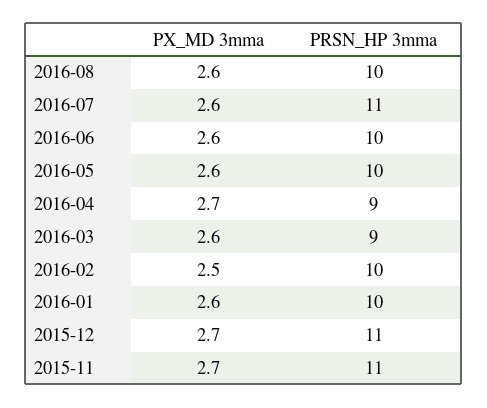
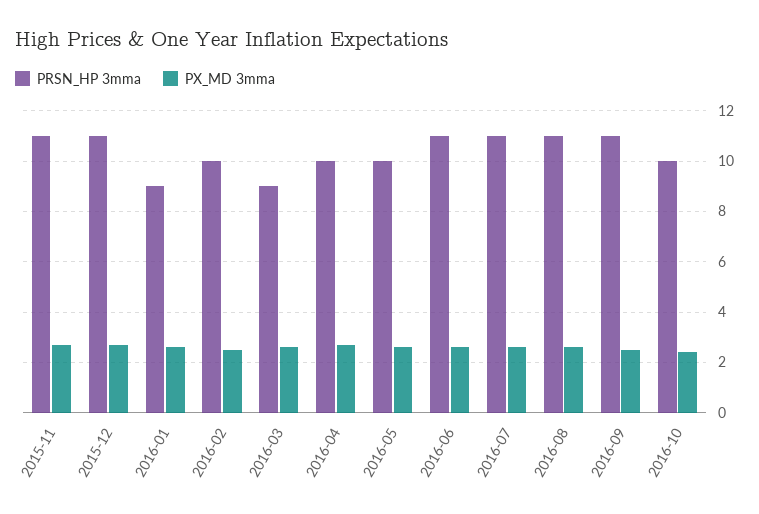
PRSN_HP 3mma, 2016-08: 10 -> 11
PRSN_HP 3mma, 2016-06: 10 -> 11
PRSN_HP 3mma, 2016-04: 9 -> 10
PRSN_HP 3mma, 2016-01: 10 -> 9
PRSN_HP 3mma, 2016-09: none -> 11
PX_MD 3mma, 2016-09: none -> 2.5
PRSN_HP 3mma, 2016-10: none -> 10
PX_MD 3mma, 2016-10: none -> 2.5

